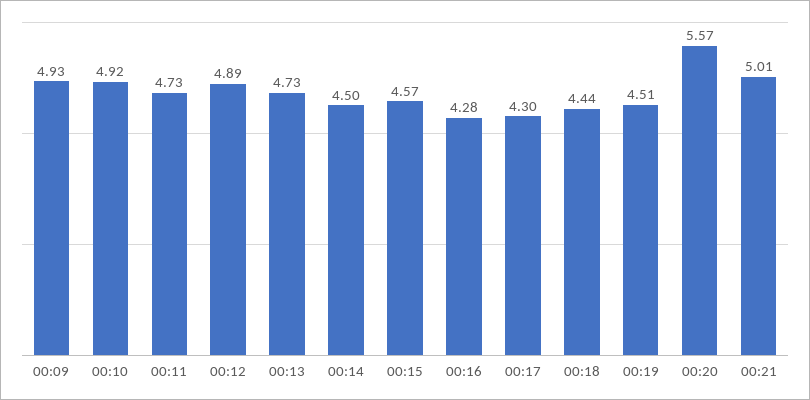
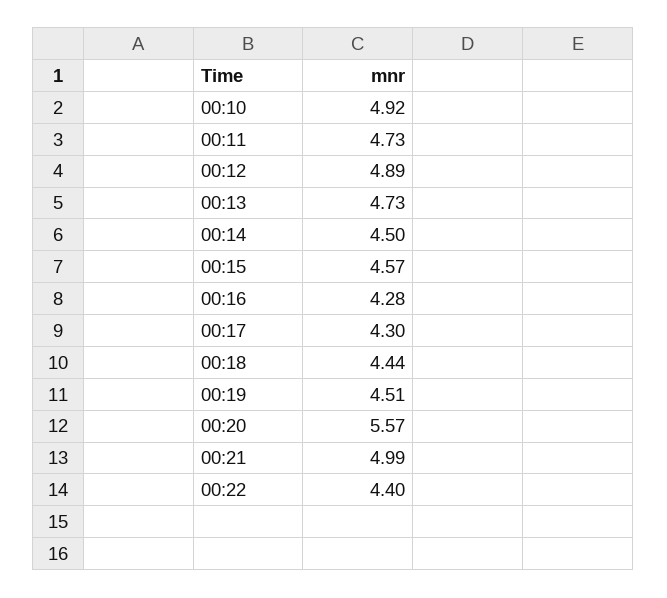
00:09: 4.93 -> none
00:21: 5.01 -> 4.99
00:22: none -> 4.4

